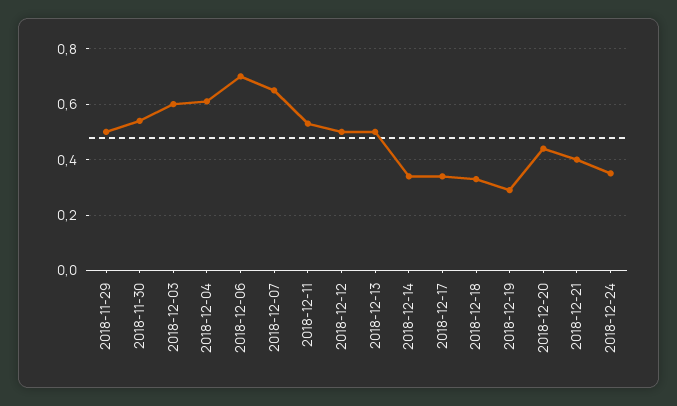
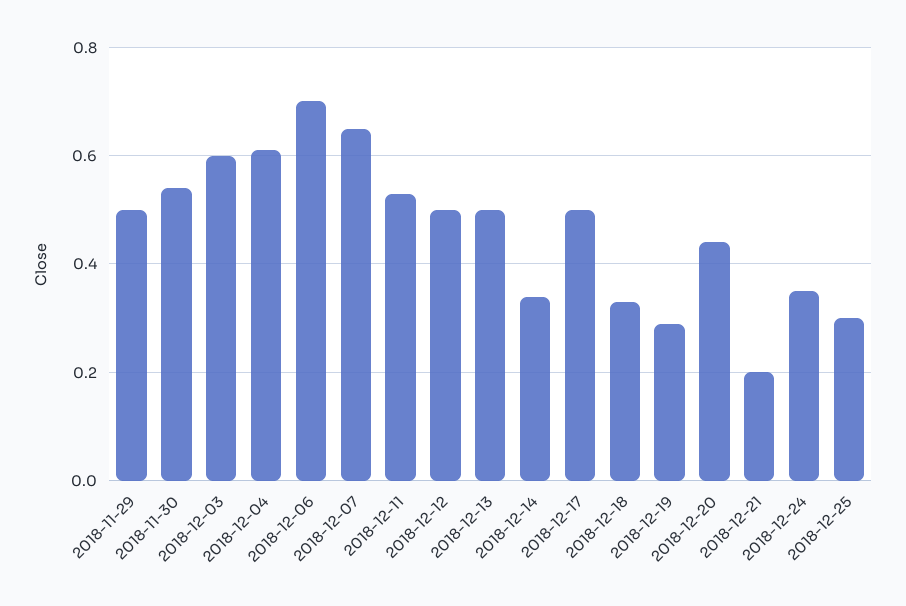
2018-12-17: 0.35 -> 0.5
2018-12-21: 0.4 -> 0.2
2018-12-25: none -> 0.3

